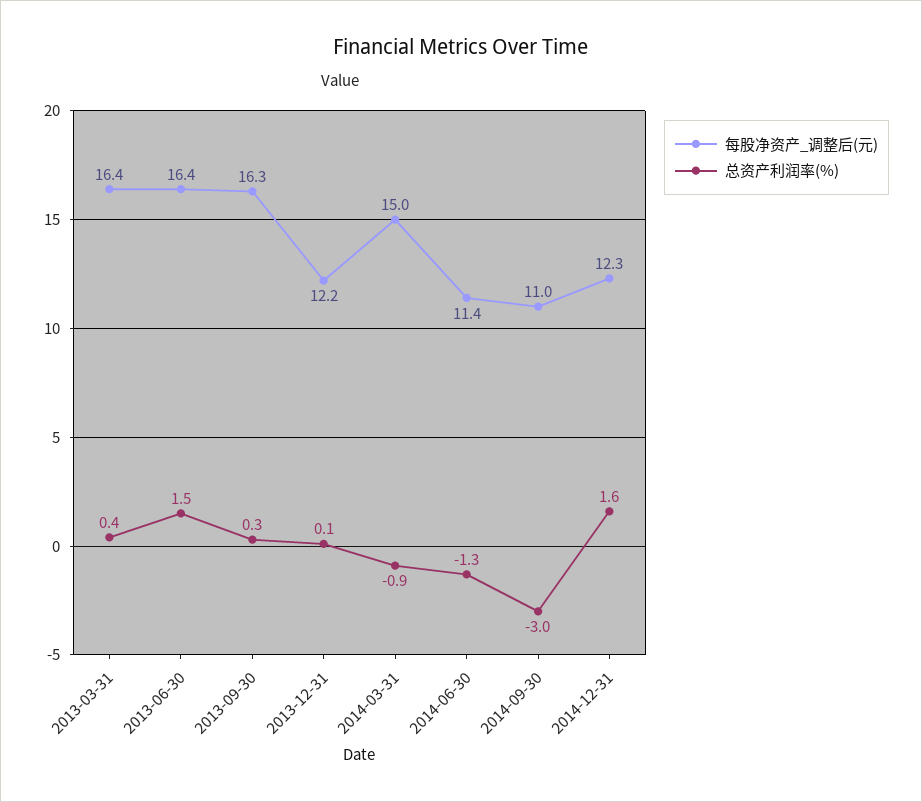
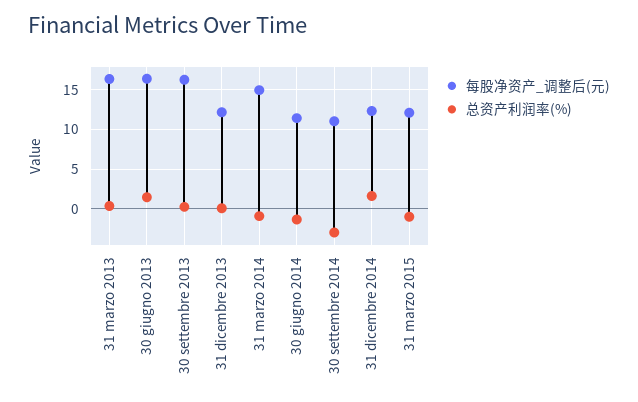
每股净资产_调整后(元), 31 marzo 2015: none -> 12
总资产利润率(%), 31 marzo 2015: none -> -1

